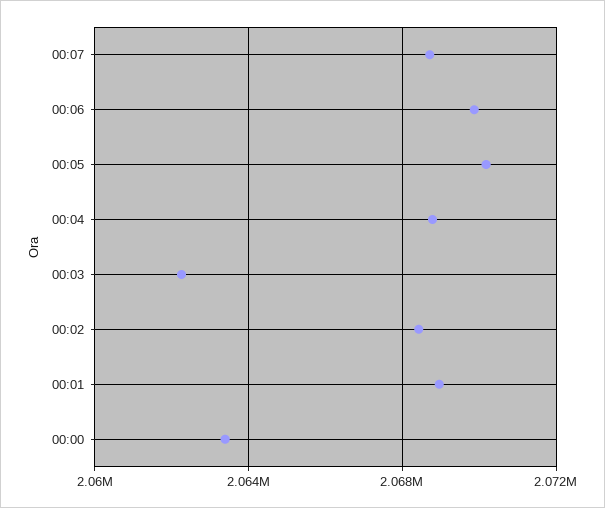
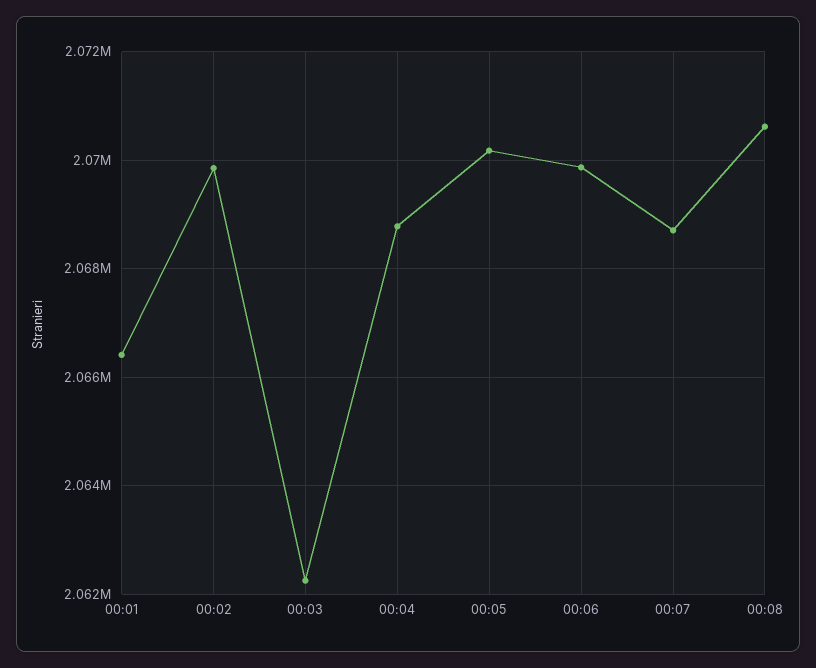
00:02: 2068500 -> 2069800
00:01: 2069000 -> 2066400
00:00: 2063500 -> none
00:08: none -> 2070600

